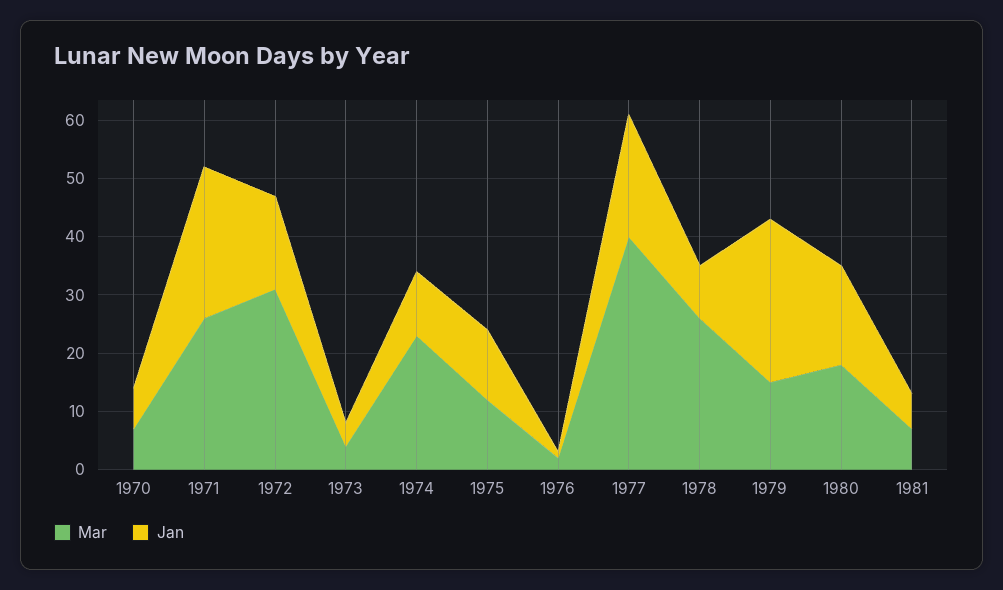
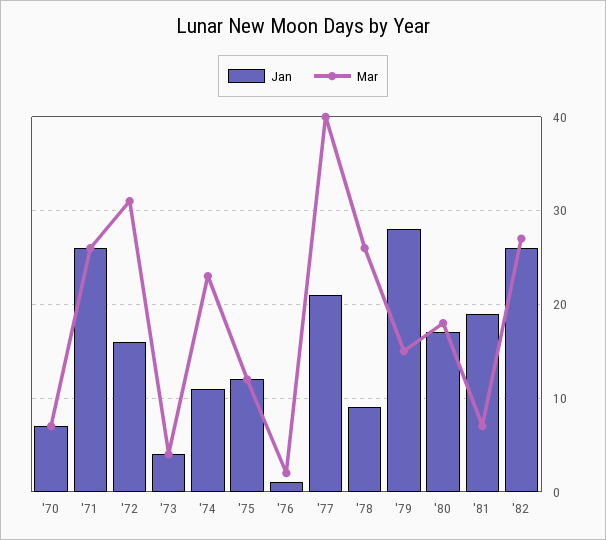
Jan, 1981: 5 -> 19
Jan, '82: none -> 26
Mar, '82: none -> 27

